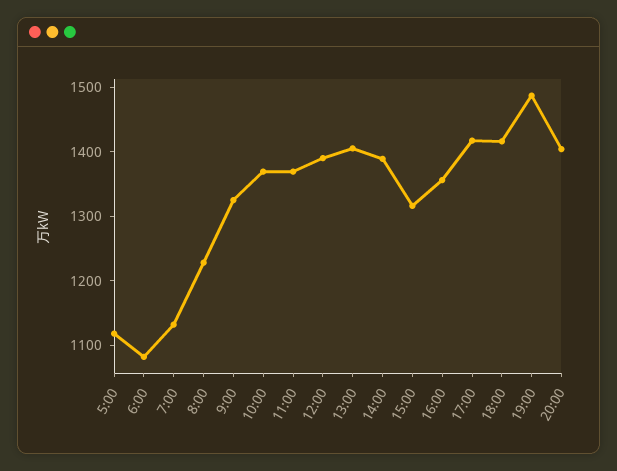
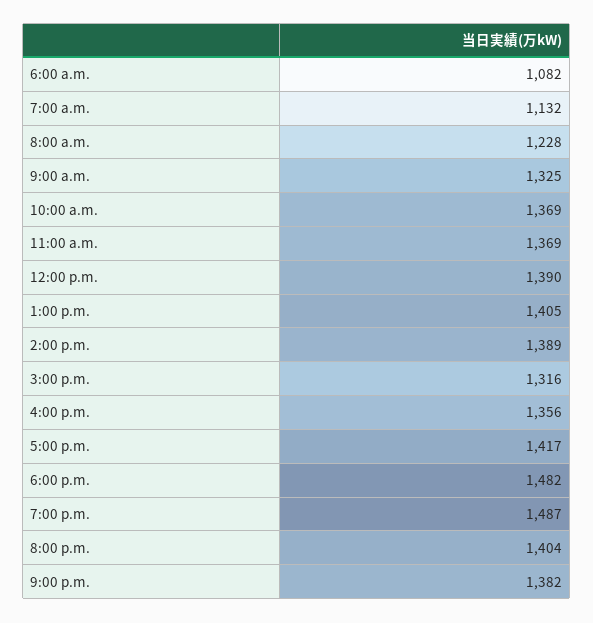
5:00: 1120 -> none
18:00: 1420 -> 1482
9:00 p.m.: none -> 1382

